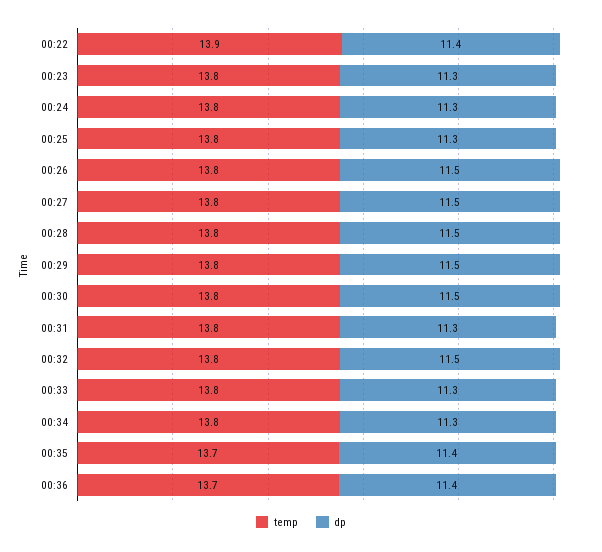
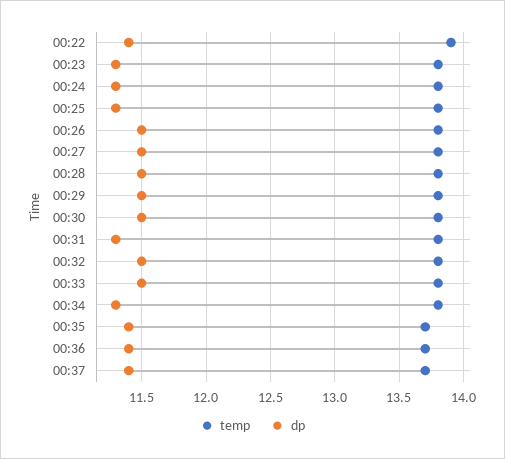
dp, 00:33: 11.3 -> 11.5
temp, 00:37: none -> 13.7
dp, 00:37: none -> 11.4

